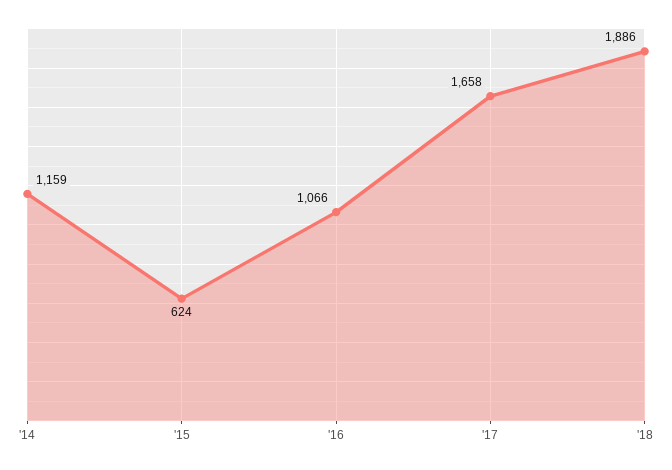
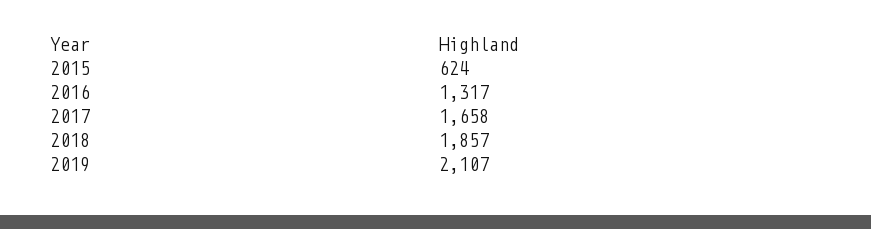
'14: 1159 -> none
'16: 1066 -> 1317
'18: 1886 -> 1857
2019: none -> 2107

